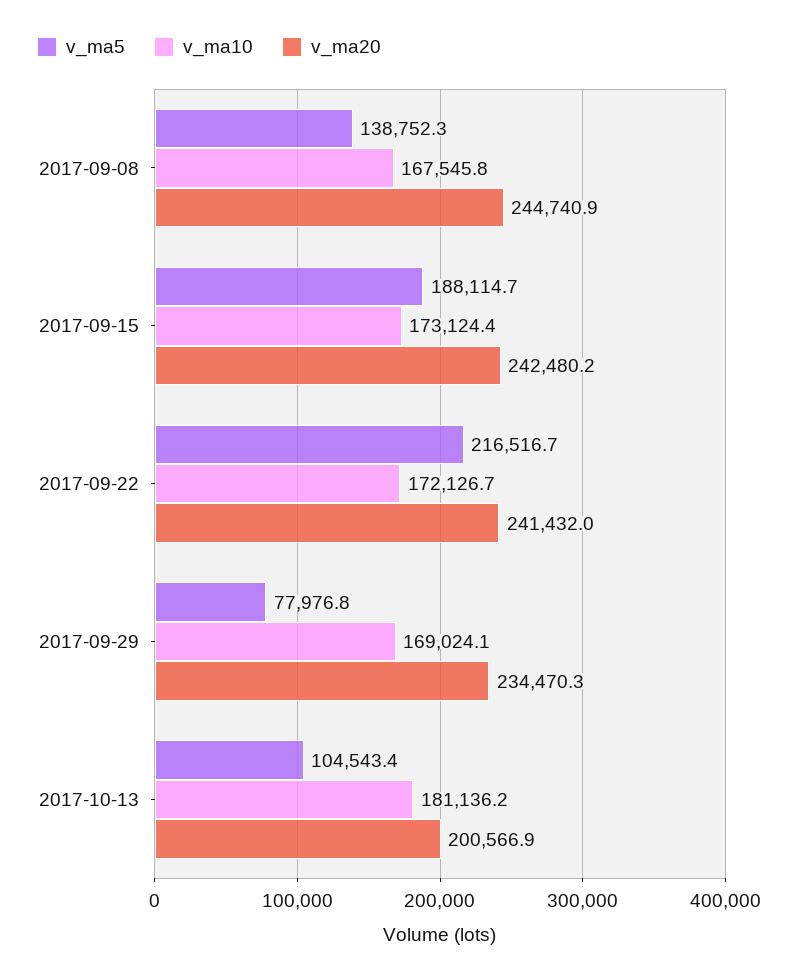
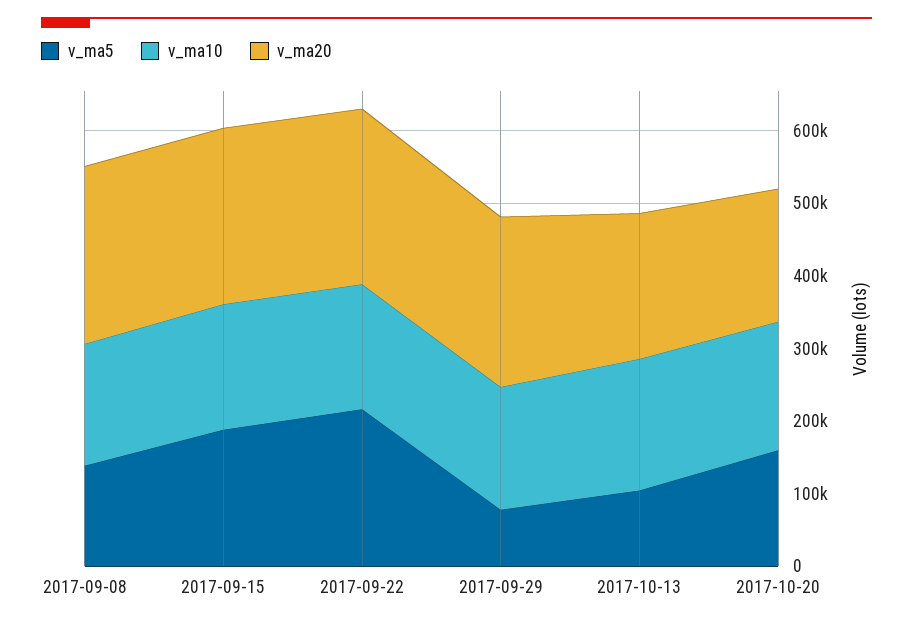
v_ma5, 2017-10-20: none -> 160000
v_ma10, 2017-10-20: none -> 180000
v_ma20, 2017-10-20: none -> 180000

